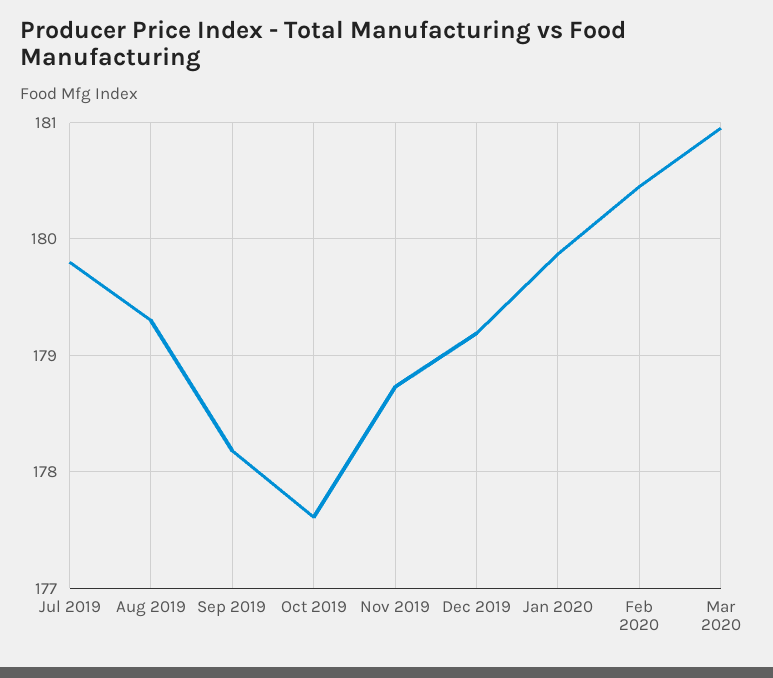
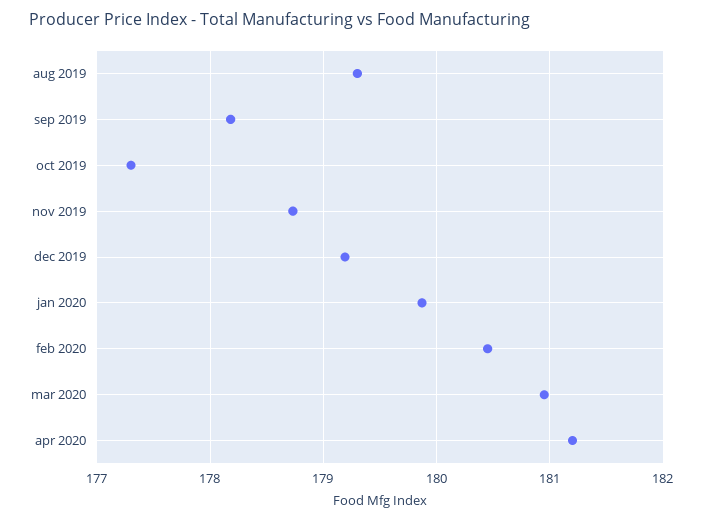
Jul 2019: 179.8 -> none
Oct 2019: 177.6 -> 177.3
apr 2020: none -> 181.2

